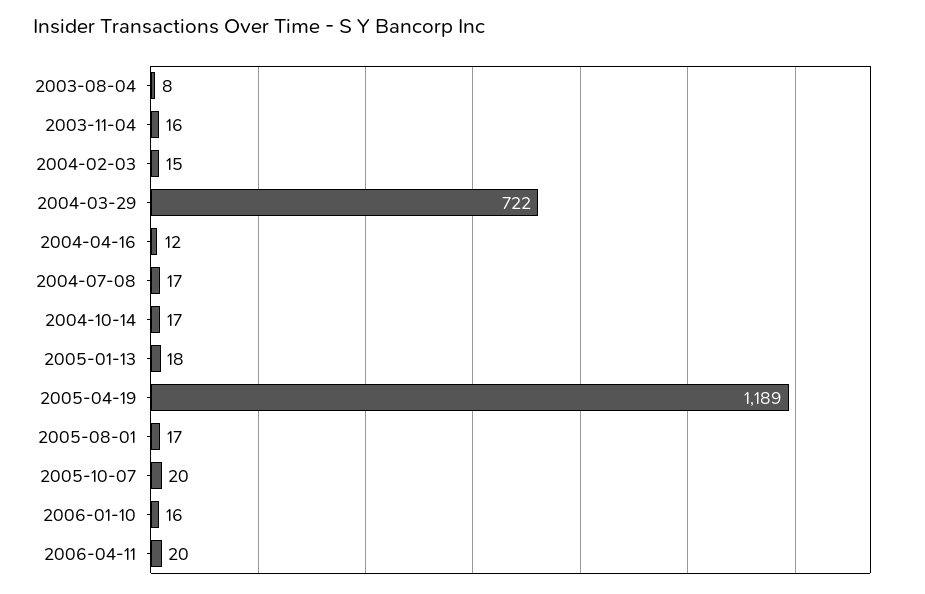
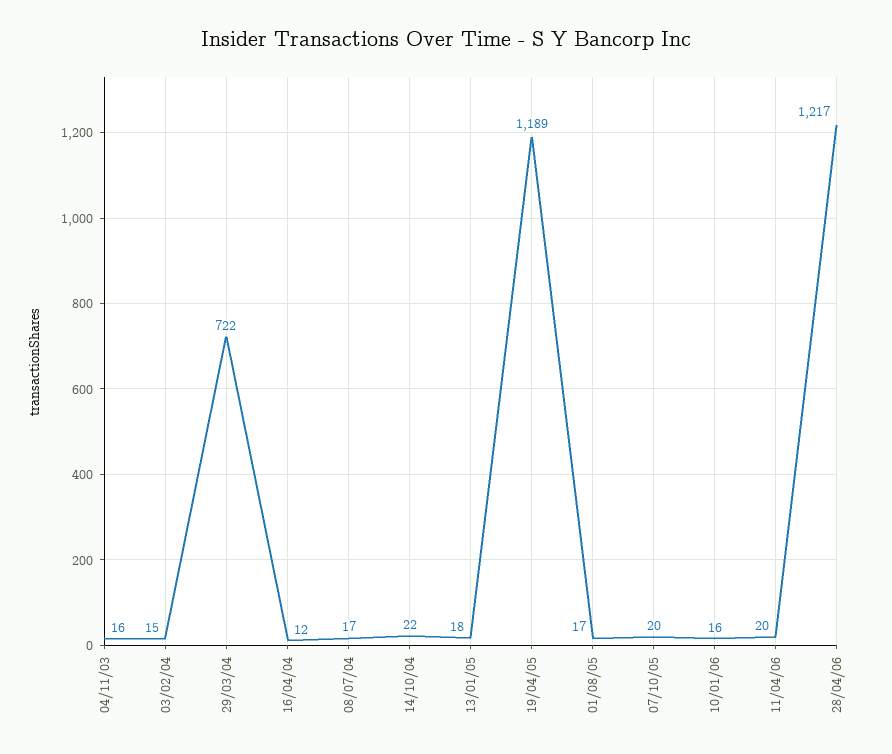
2003-08-04: 8 -> none
2004-10-14: 17 -> 22
28/04/06: none -> 1217

